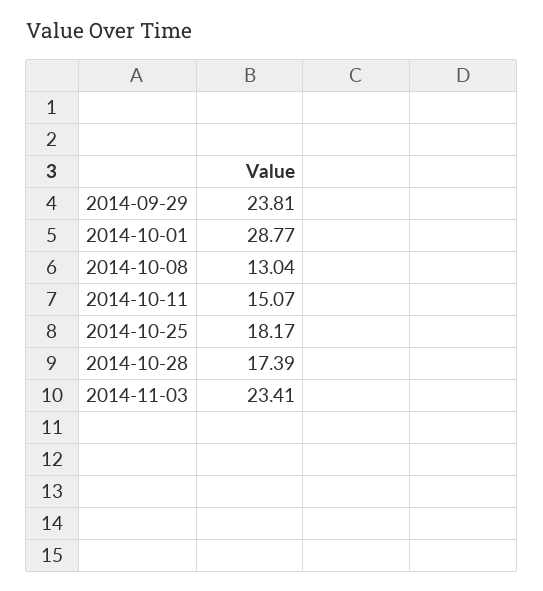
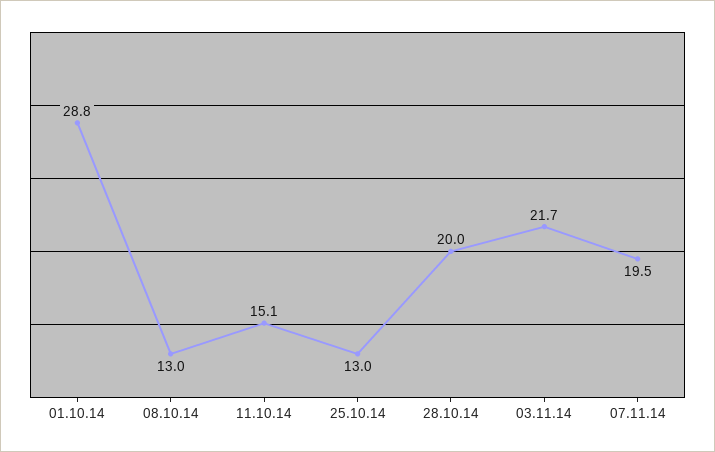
2014-09-29: 23.81 -> none
2014-10-25: 18.17 -> 13
2014-10-28: 17.39 -> 20
2014-11-03: 23.41 -> 21.7
07.11.14: none -> 19.5

